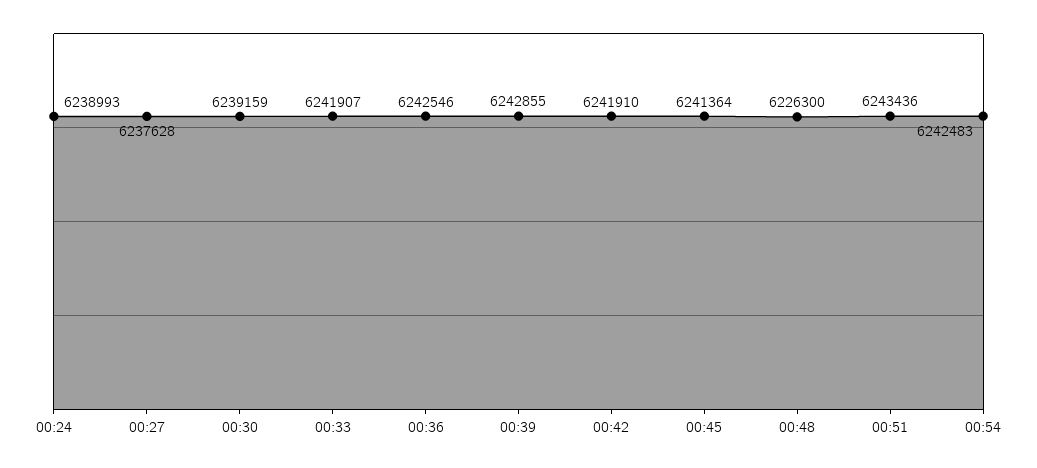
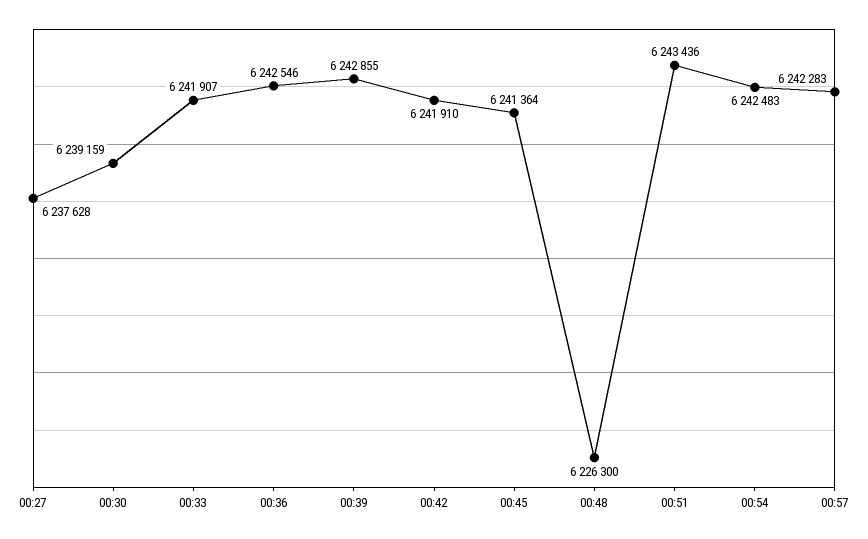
00:24: 6238993 -> none
00:57: none -> 6242283

